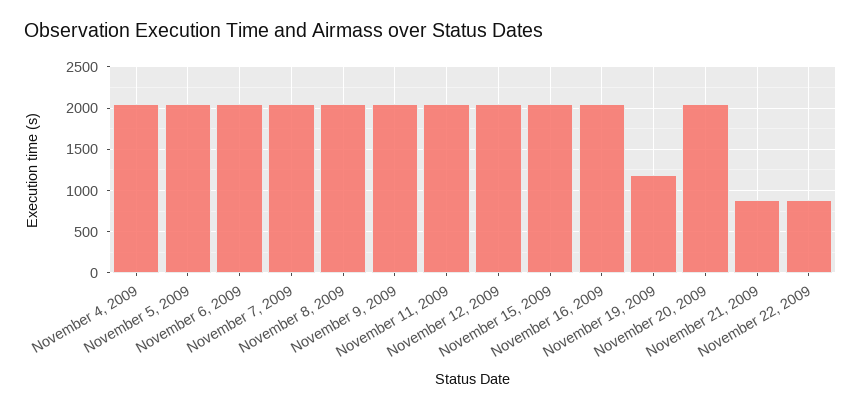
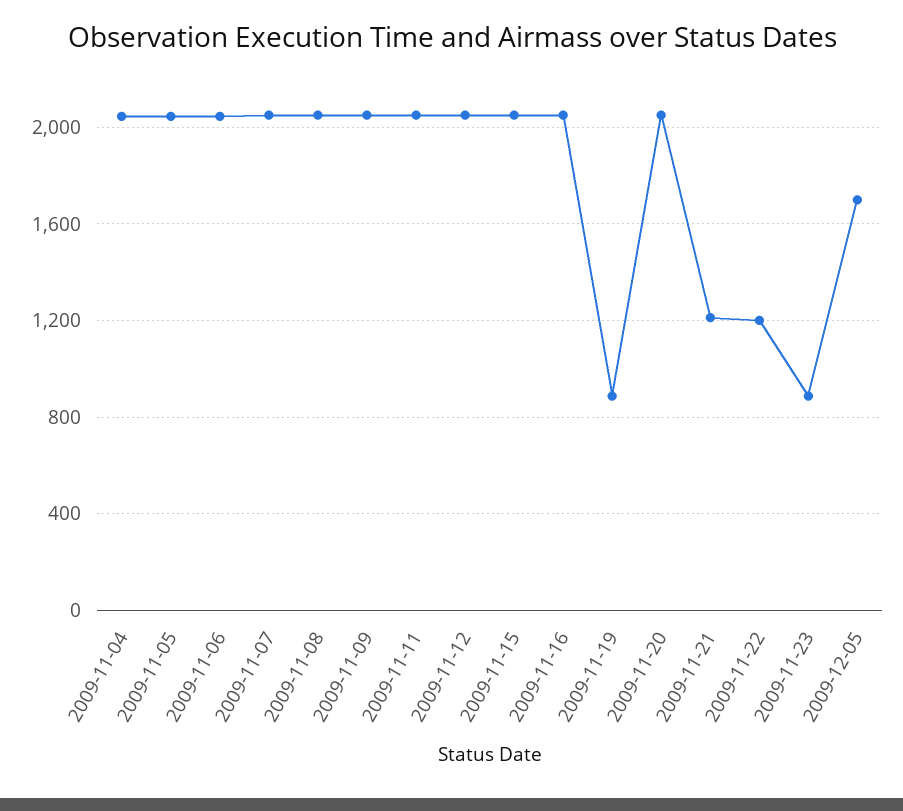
November 19, 2009: 1200 -> 900
November 21, 2009: 900 -> 1200
November 22, 2009: 900 -> 1200
2009-11-23: none -> 900
2009-12-05: none -> 1700

